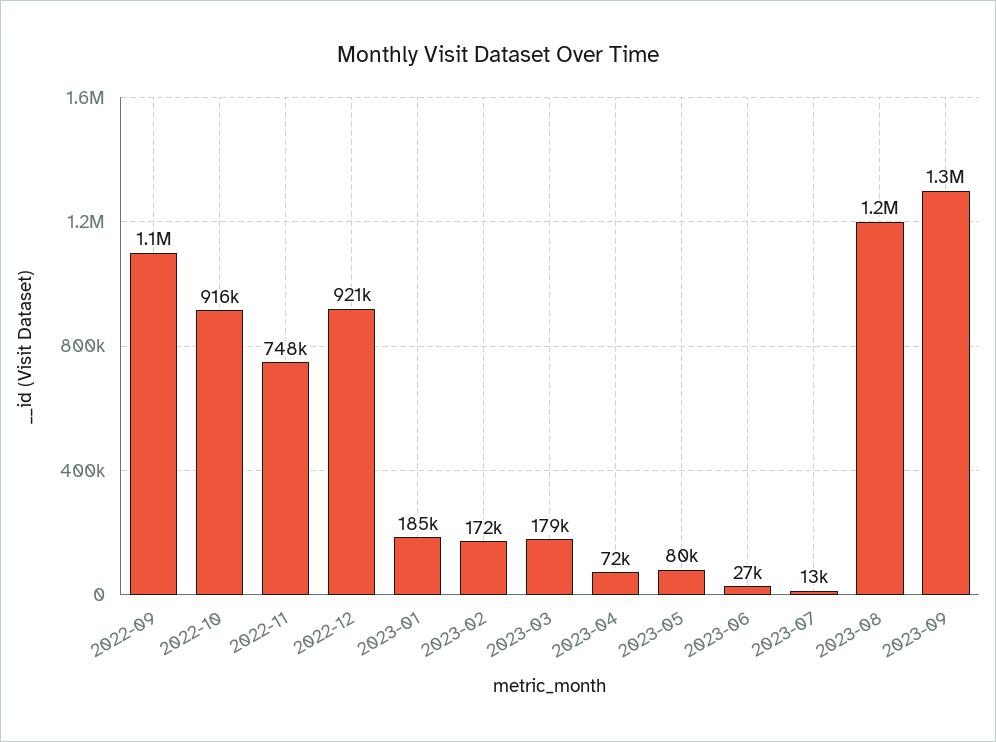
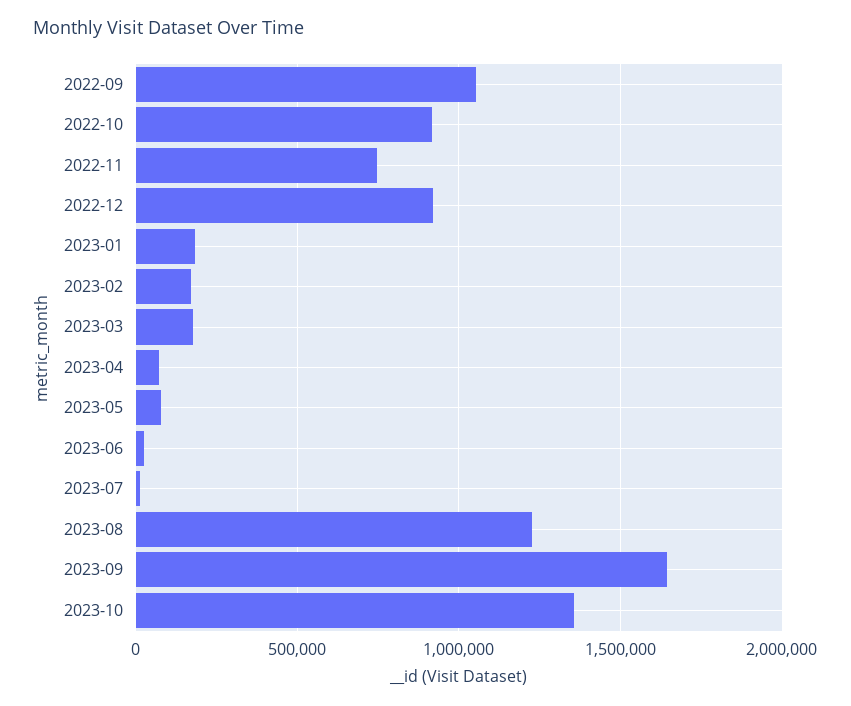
2023-09: 1300000 -> 1650000
2023-10: none -> 1350000

